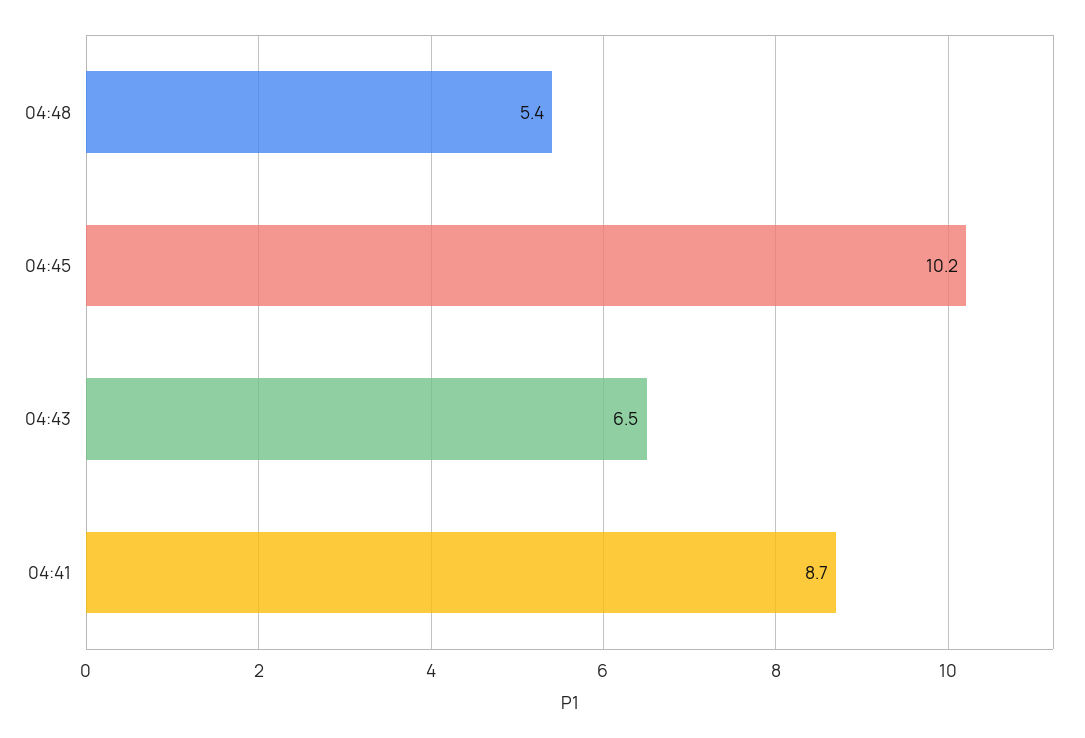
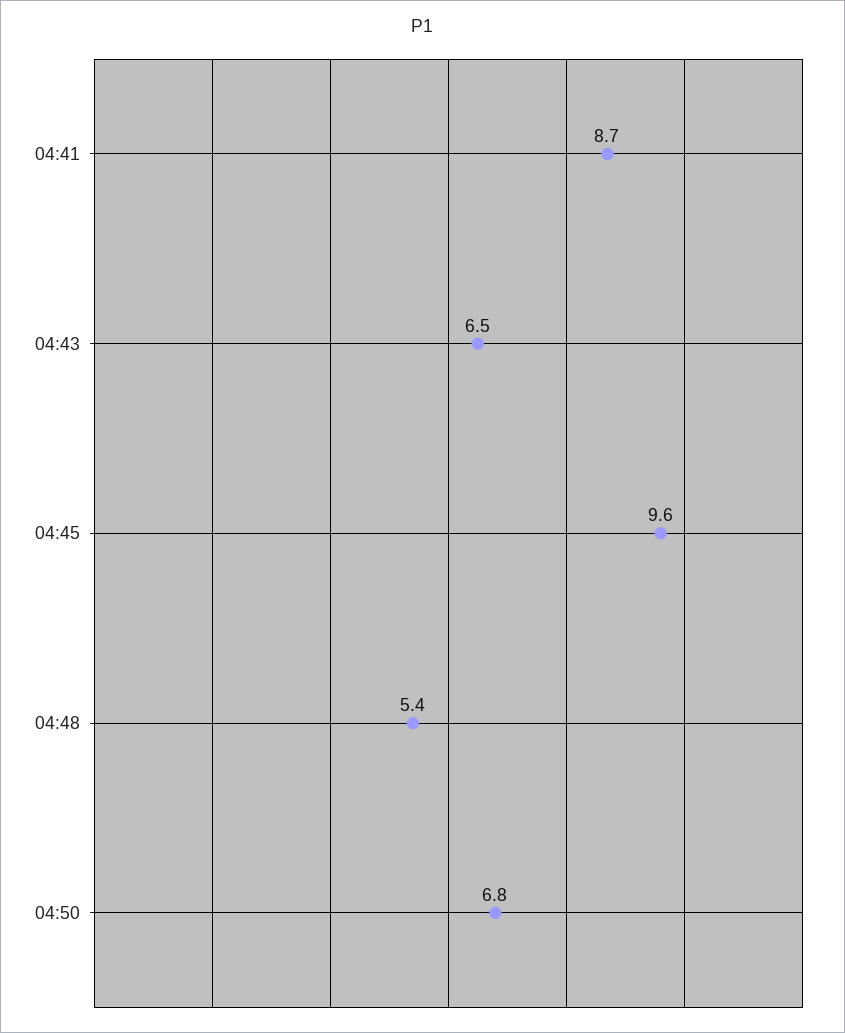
04:45: 10.2 -> 9.6
04:50: none -> 6.8

